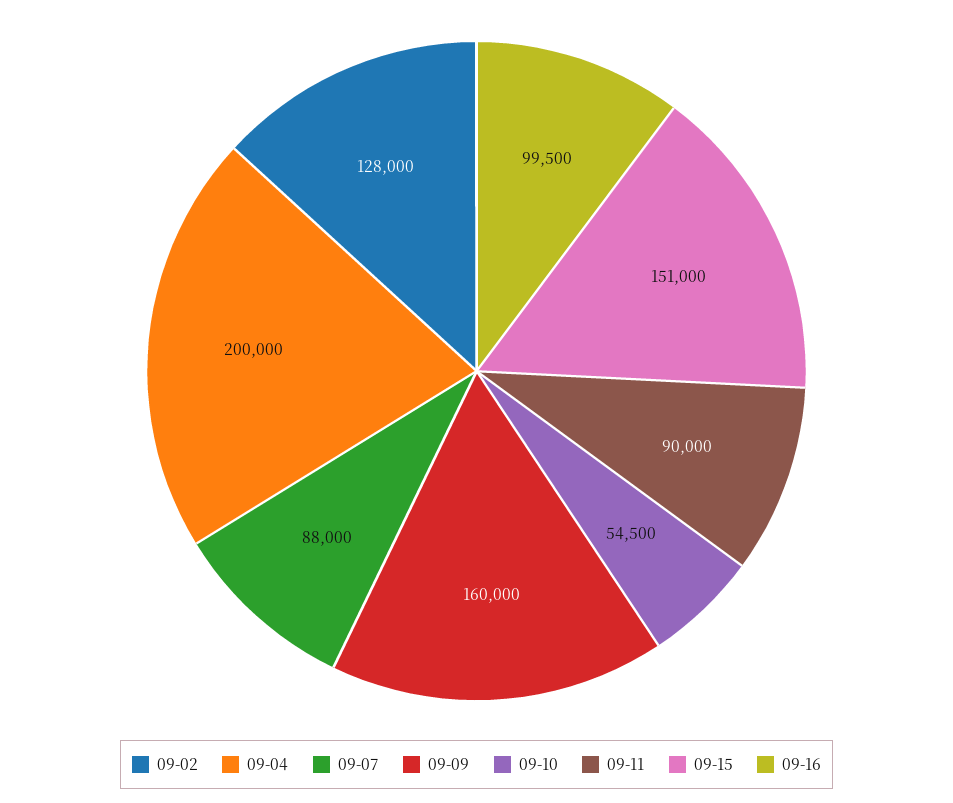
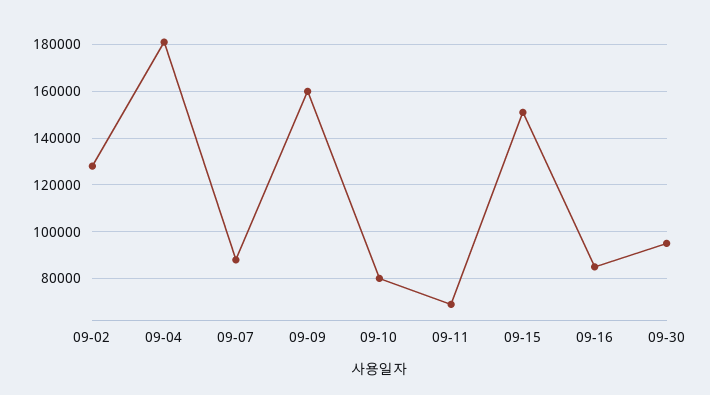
09-04: 200000 -> 180000
09-10: 54500 -> 80000
09-11: 90000 -> 70000
09-16: 99500 -> 85000
09-30: none -> 95000

